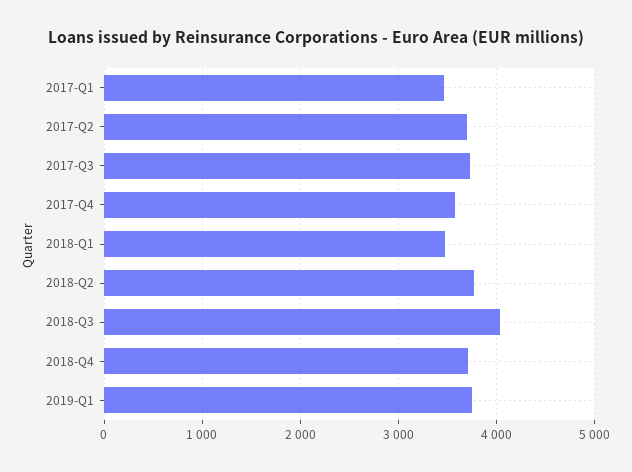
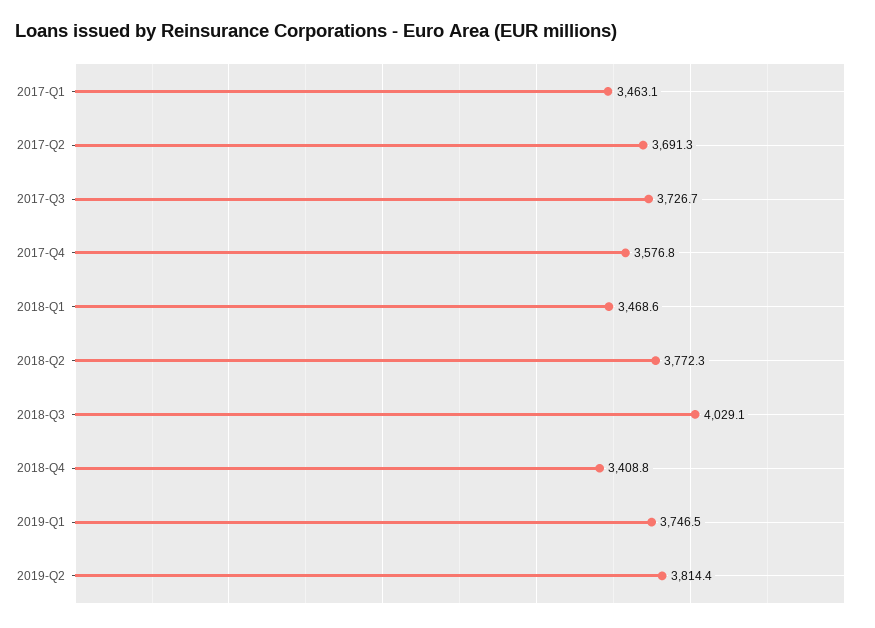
2018-Q4: 3700 -> 3408.8
2019-Q2: none -> 3814.4

